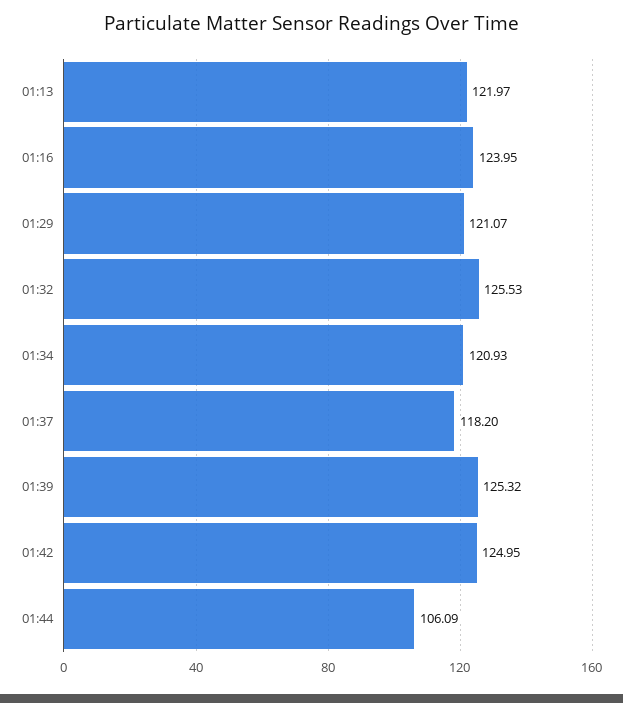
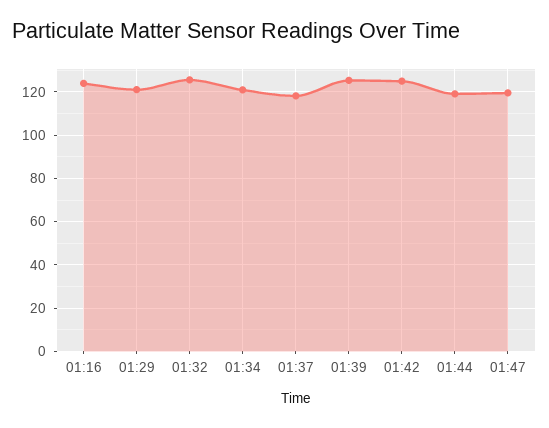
01:13: 121.97 -> none
01:44: 106.09 -> 120
01:47: none -> 120

